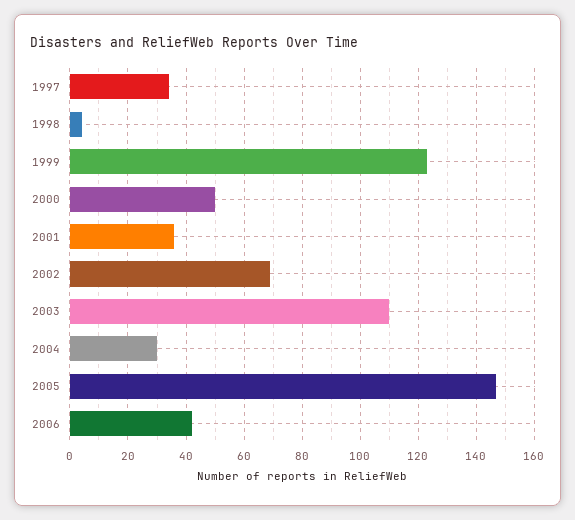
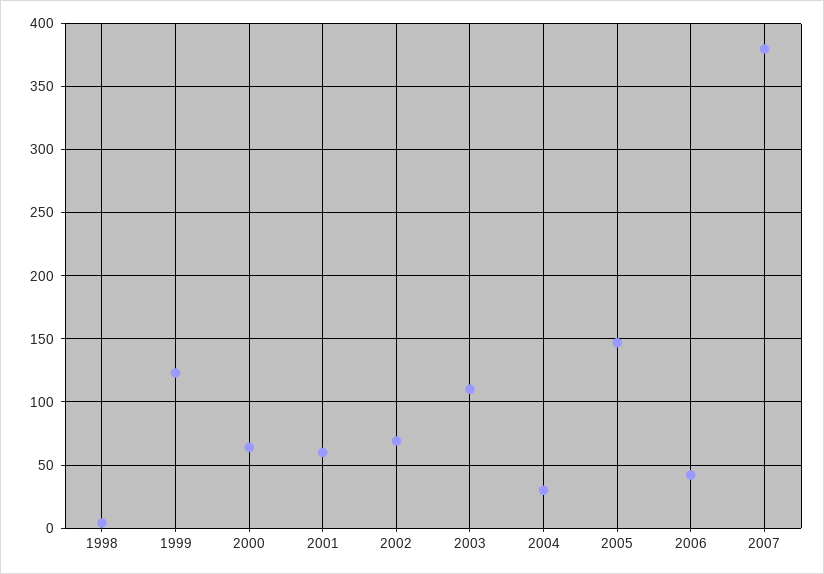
1997: 35 -> none
2000: 50 -> 65
2001: 35 -> 60
2007: none -> 380

